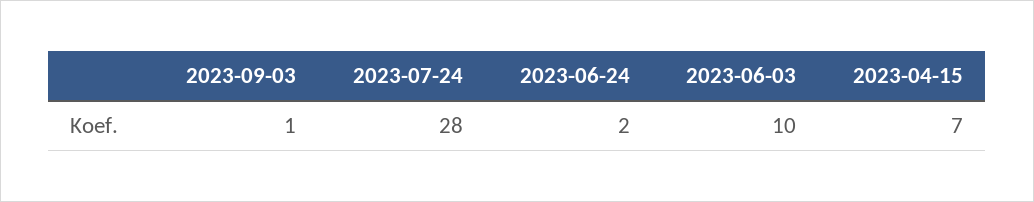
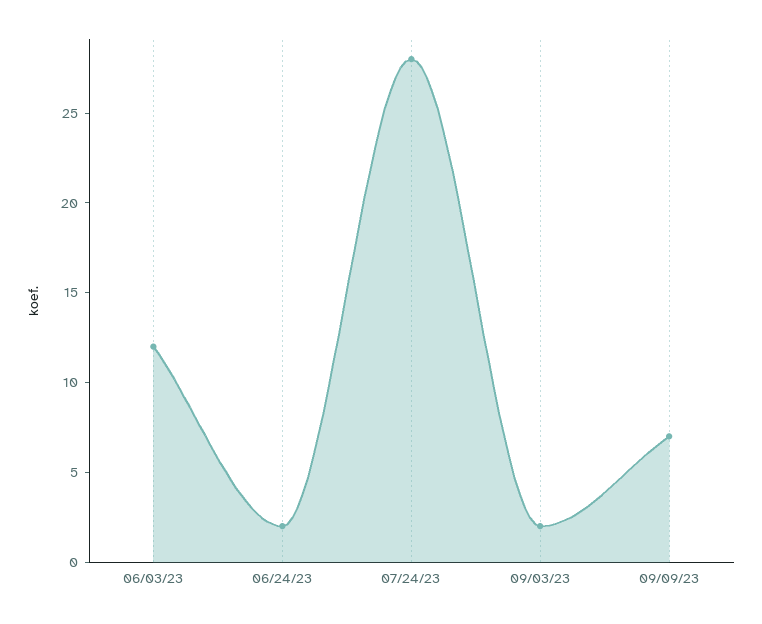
2023-09-03: 1 -> 2
2023-06-03: 10 -> 12
2023-04-15: 7 -> none
09/09/23: none -> 7

